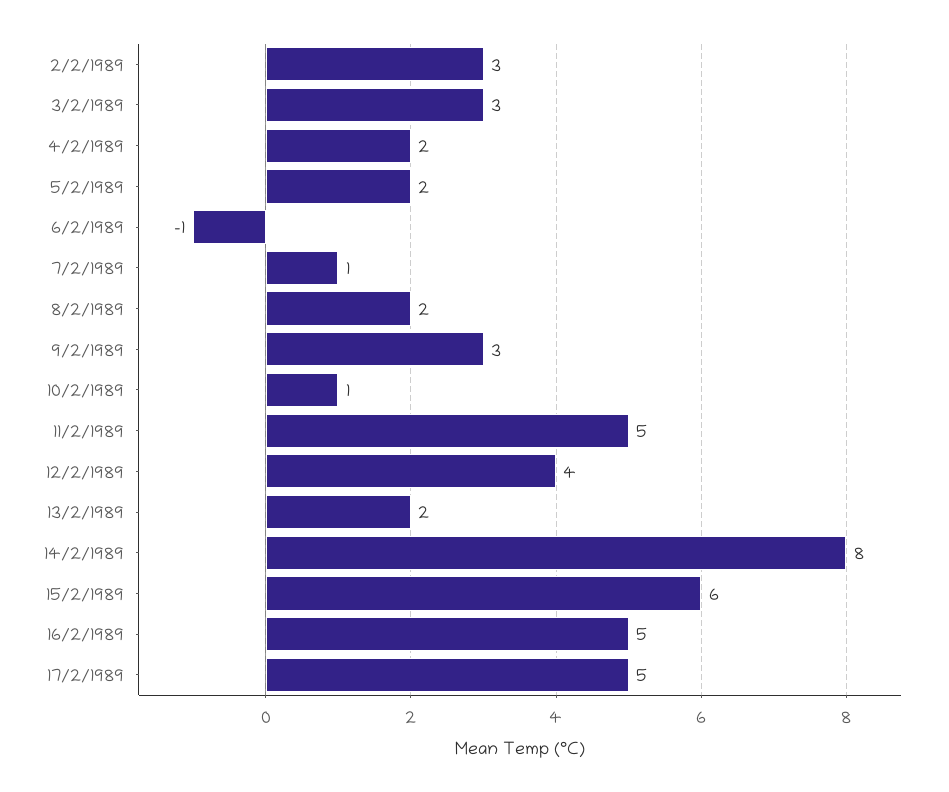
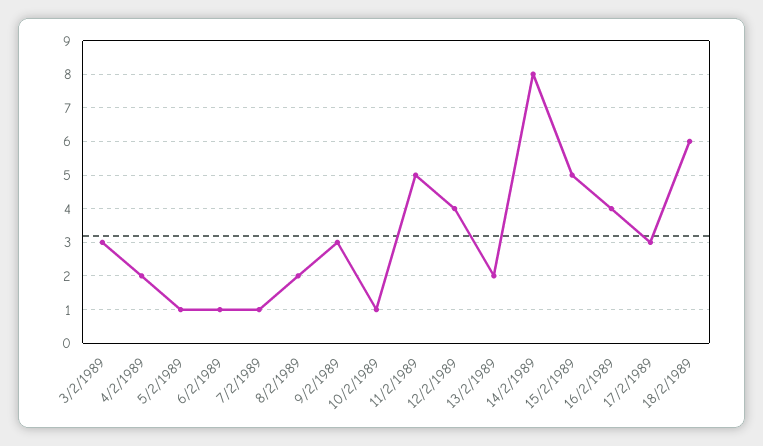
2/2/1989: 3 -> none
5/2/1989: 2 -> 1
6/2/1989: -1 -> 1
15/2/1989: 6 -> 5
16/2/1989: 5 -> 4
17/2/1989: 5 -> 3
18/2/1989: none -> 6

